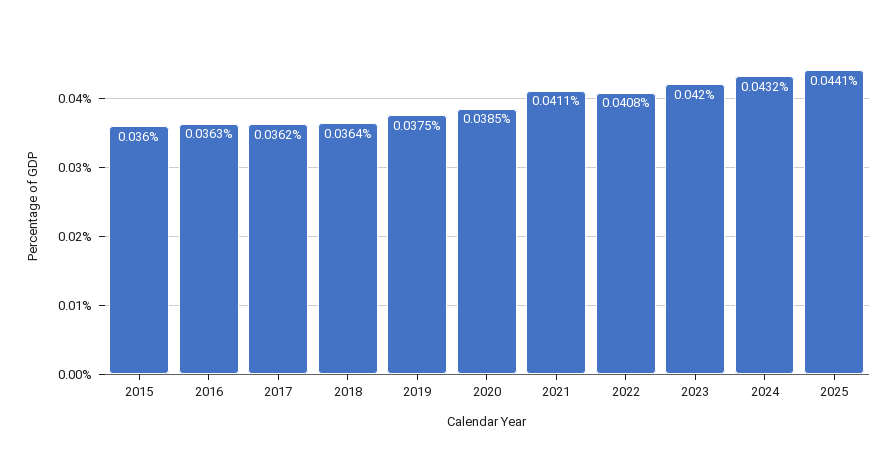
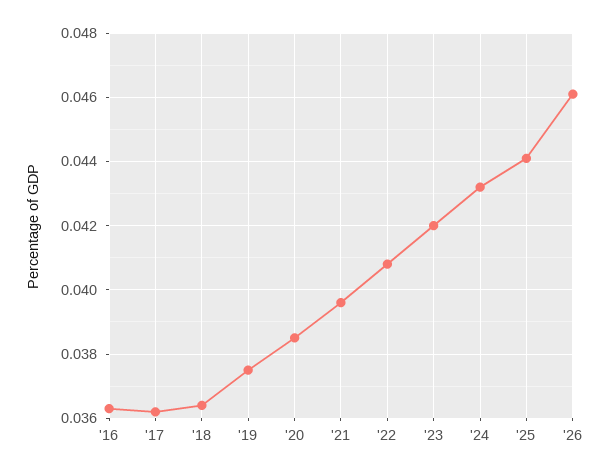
2015: 0.036 -> none
2021: 0.0411 -> 0.0395
'26: none -> 0.046

